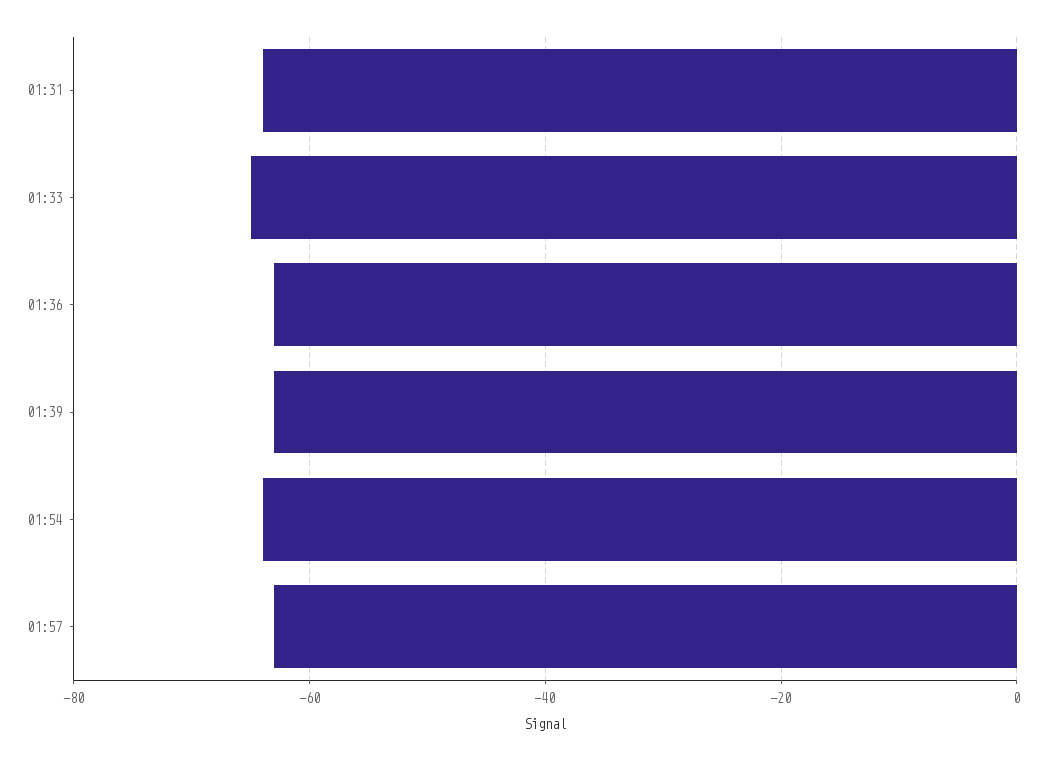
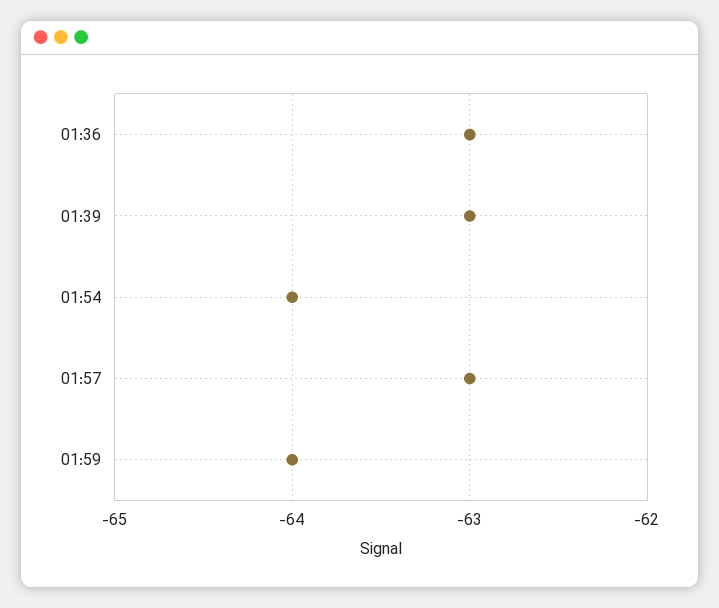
01:31: -65 -> none
01:33: -65 -> none
01:59: none -> -64

